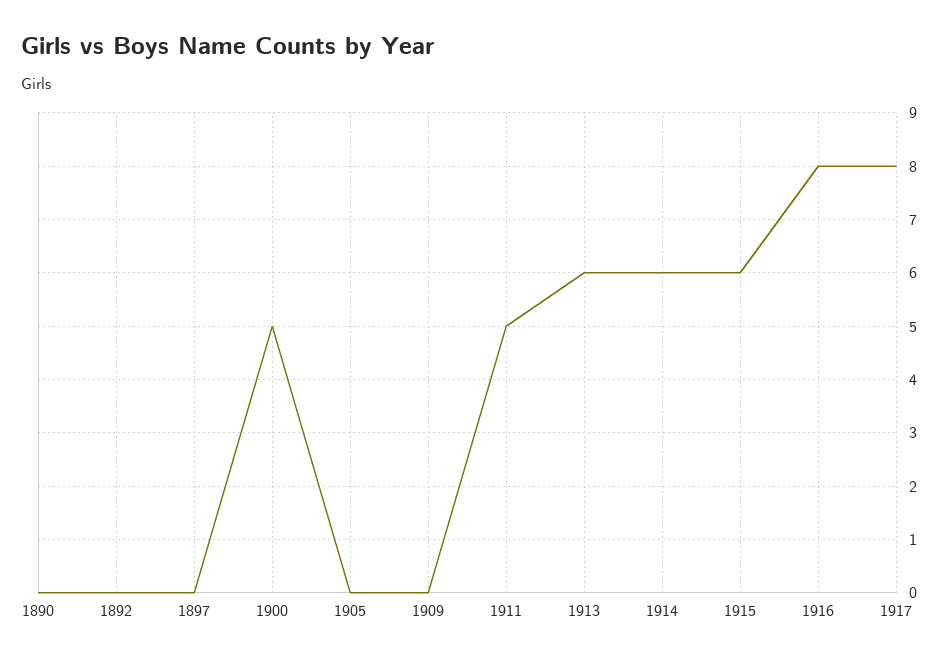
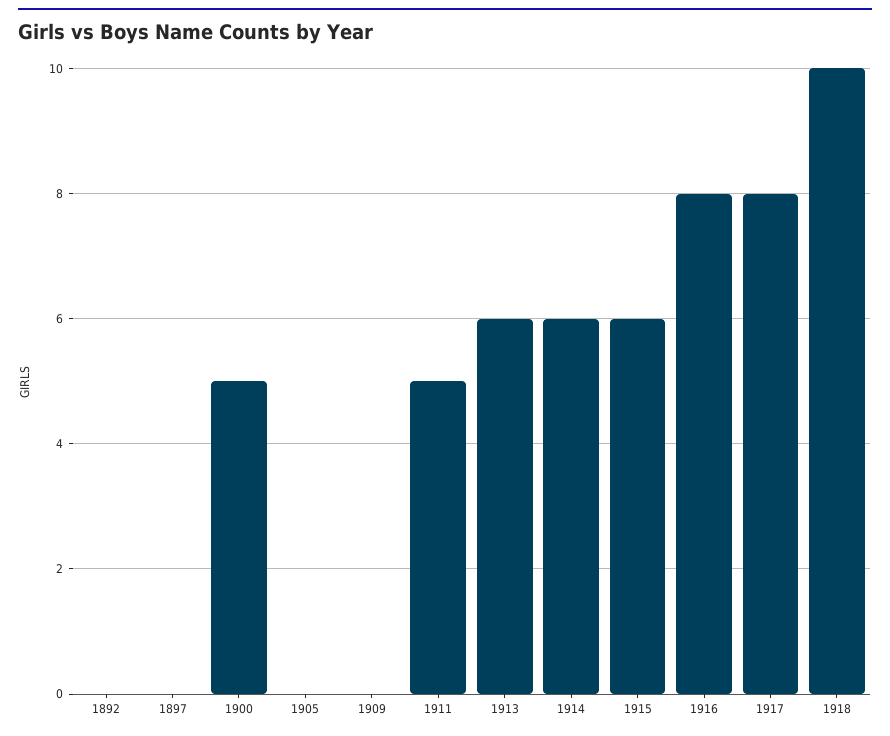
1890: 0 -> none
1918: none -> 10

